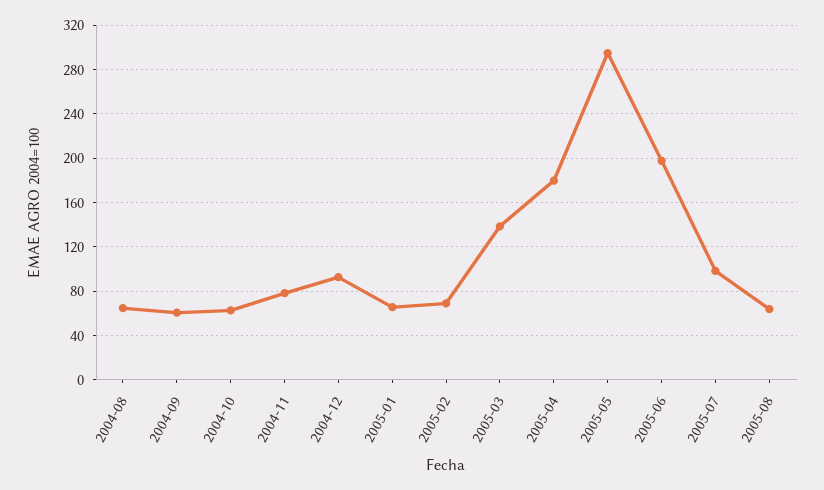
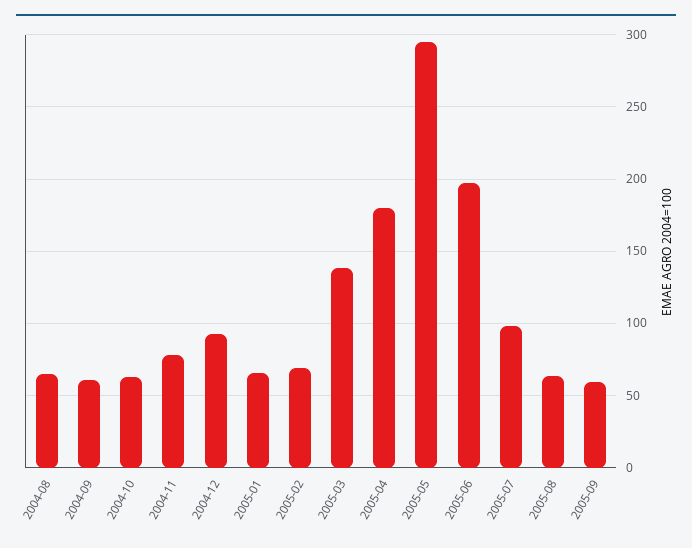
2005-09: none -> 60

